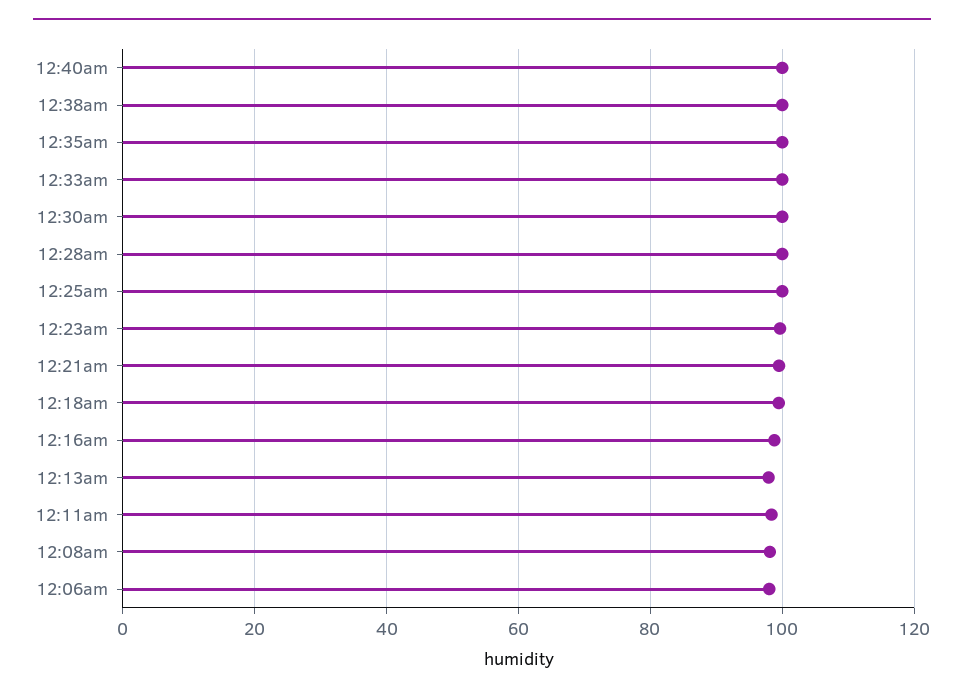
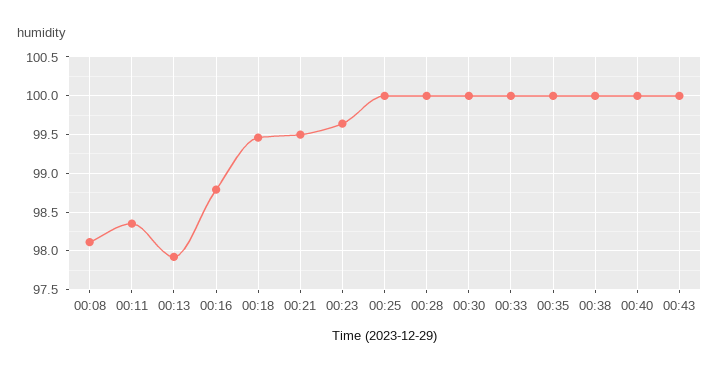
12:06am: 98 -> none
00:43: none -> 100

